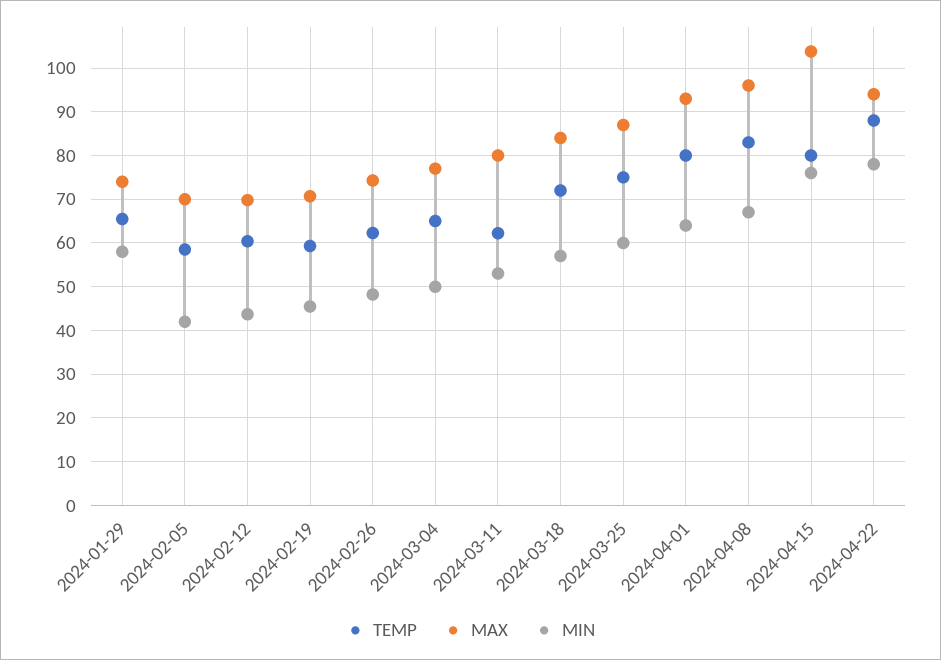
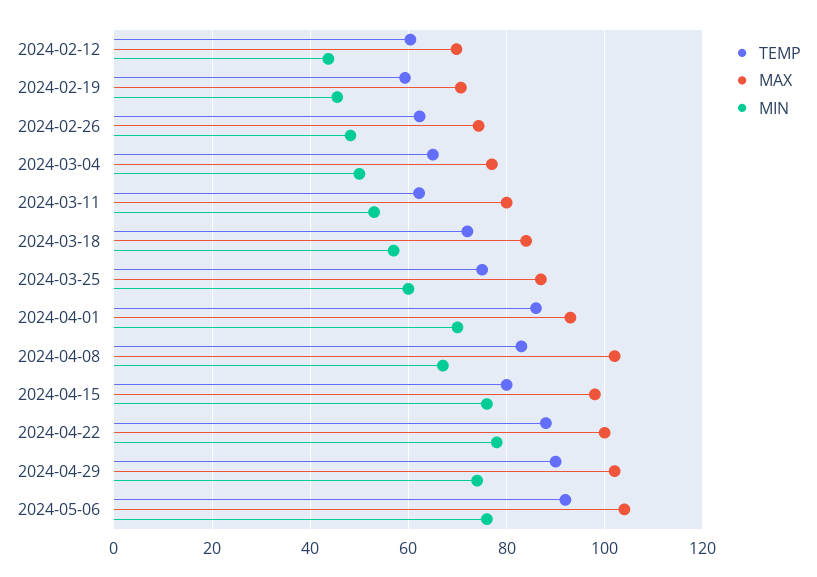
TEMP, 2024-01-29: 66 -> none
MAX, 2024-01-29: 74 -> none
MIN, 2024-01-29: 58 -> none
TEMP, 2024-02-05: 58 -> none
MAX, 2024-02-05: 70 -> none
MIN, 2024-02-05: 42 -> none
TEMP, 2024-04-01: 80 -> 86
MIN, 2024-04-01: 64 -> 70
MAX, 2024-04-08: 96 -> 102
MAX, 2024-04-15: 104 -> 98
MAX, 2024-04-22: 94 -> 100
TEMP, 2024-04-29: none -> 90
MAX, 2024-04-29: none -> 102
MIN, 2024-04-29: none -> 74
TEMP, 2024-05-06: none -> 92
MAX, 2024-05-06: none -> 104
MIN, 2024-05-06: none -> 76

